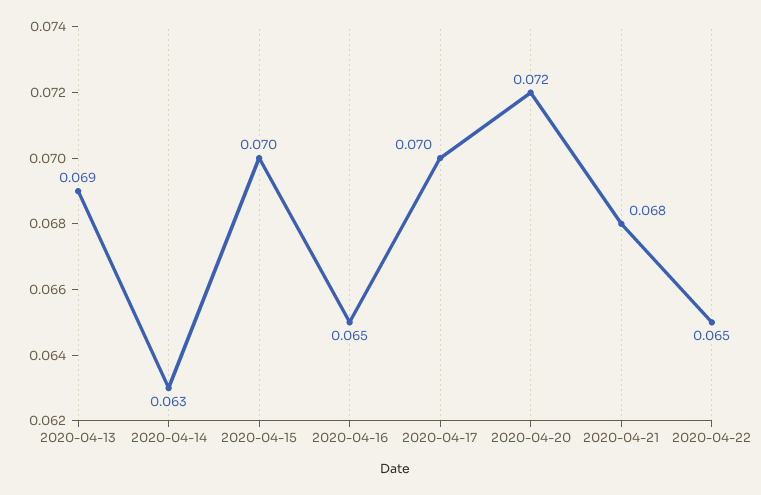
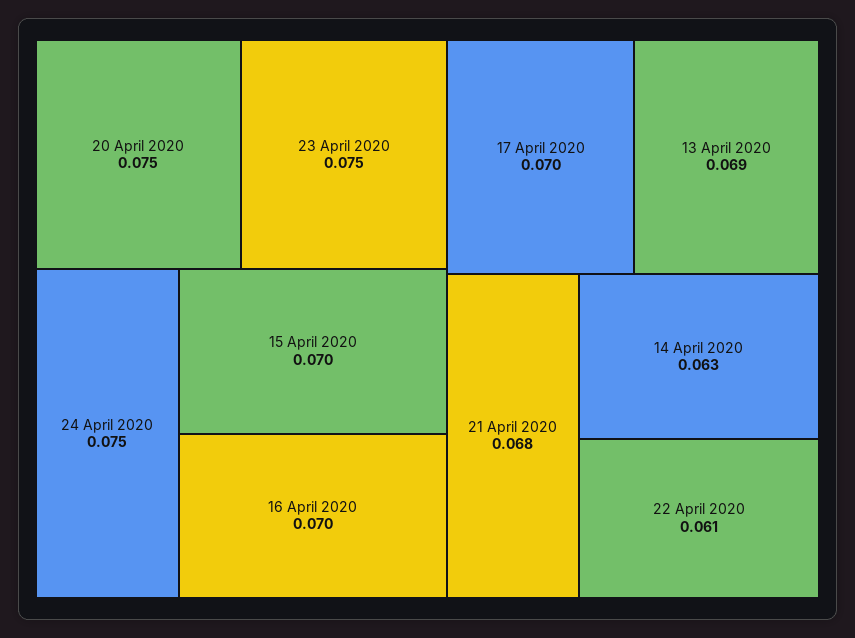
2020-04-16: 0.065 -> 0.07
2020-04-20: 0.072 -> 0.075
2020-04-22: 0.065 -> 0.061
23 April 2020: none -> 0.075
24 April 2020: none -> 0.075

